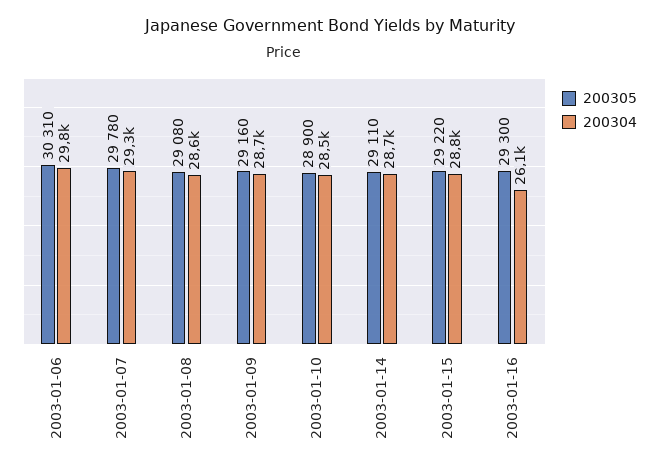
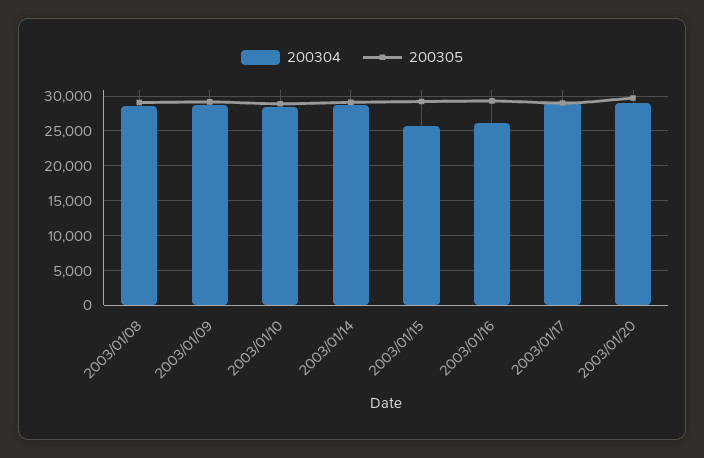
200305, 2003-01-06: 30310 -> none
200304, 2003-01-06: 29800 -> none
200305, 2003-01-07: 29780 -> none
200304, 2003-01-07: 29300 -> none
200304, 2003-01-15: 28800 -> 26000
200304, 2003/01/17: none -> 29000
200305, 2003/01/17: none -> 29000
200304, 2003/01/20: none -> 29000
200305, 2003/01/20: none -> 30000

